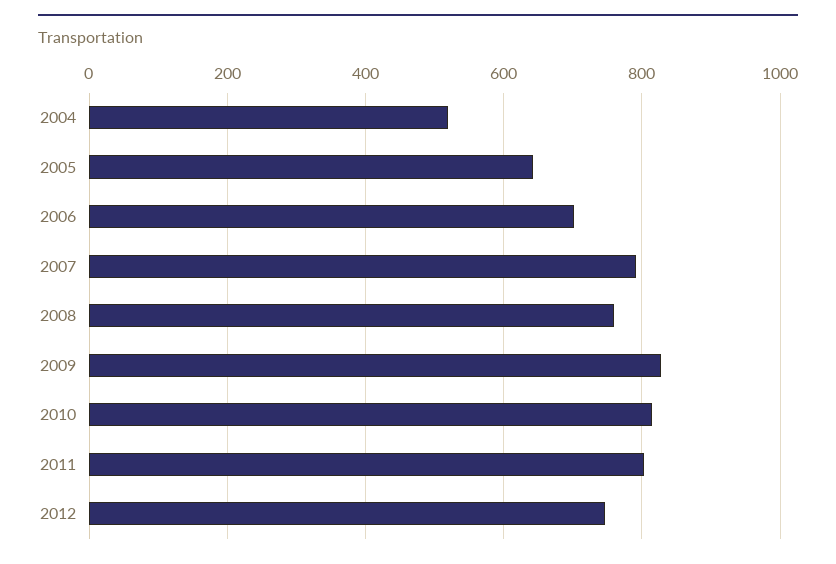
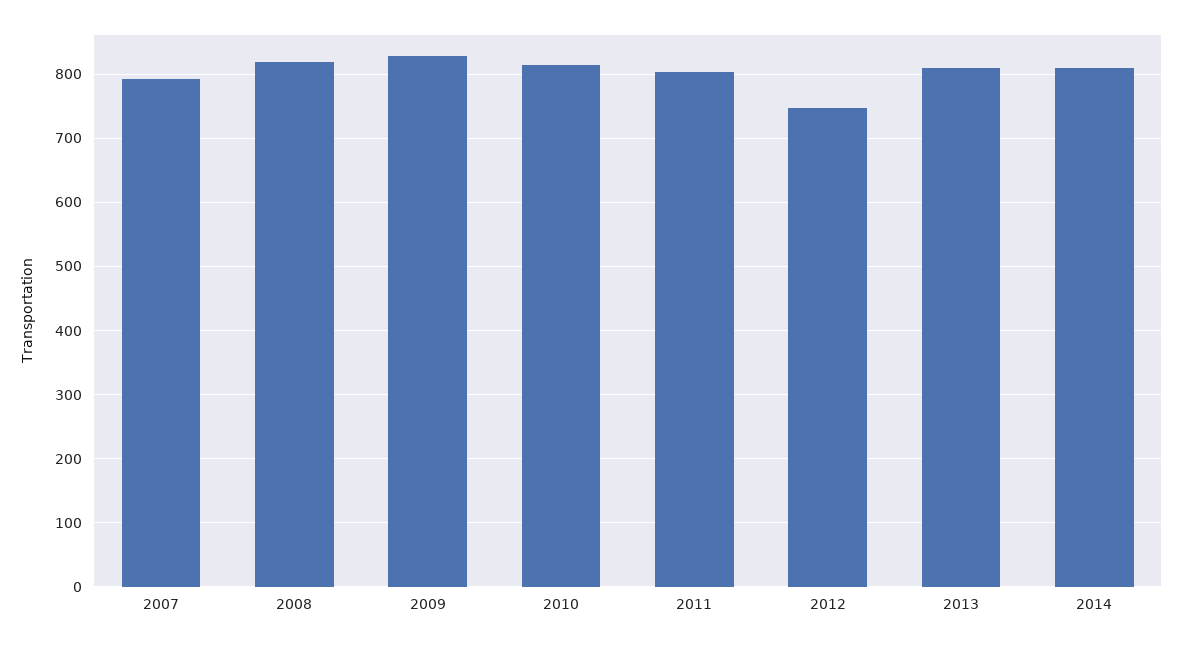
2004: 520 -> none
2005: 640 -> none
2006: 700 -> none
2008: 760 -> 820
2013: none -> 810
2014: none -> 810

